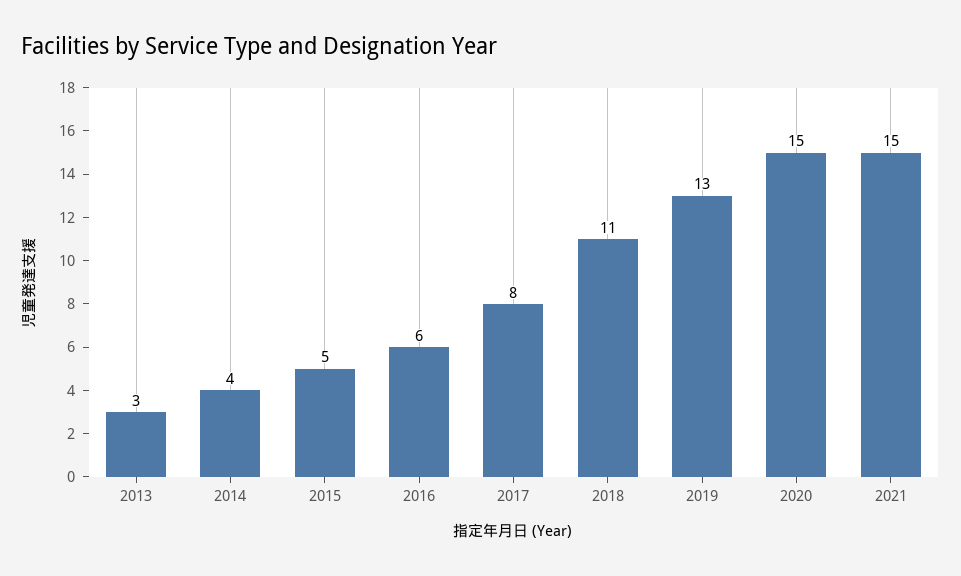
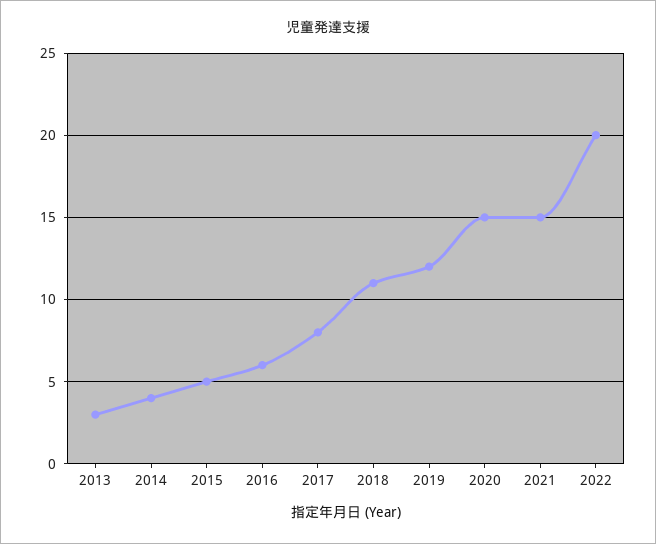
2019: 13 -> 12
2022: none -> 20

